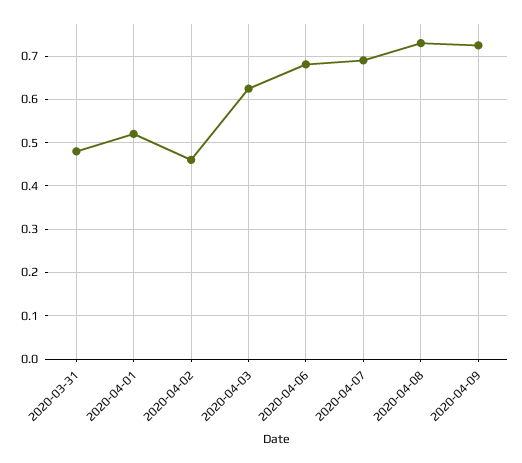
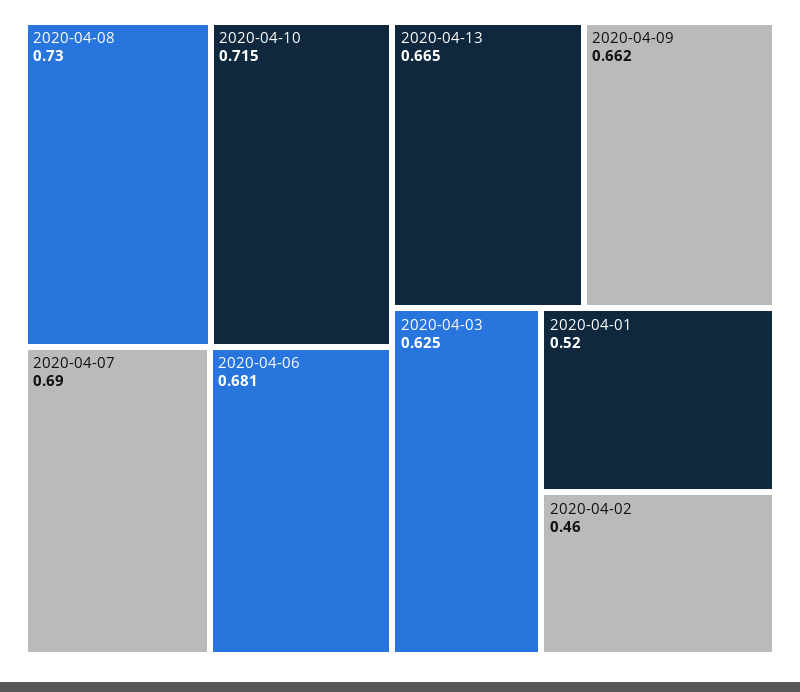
2020-03-31: 0.48 -> none
2020-04-09: 0.72 -> 0.662
2020-04-10: none -> 0.715
2020-04-13: none -> 0.665

